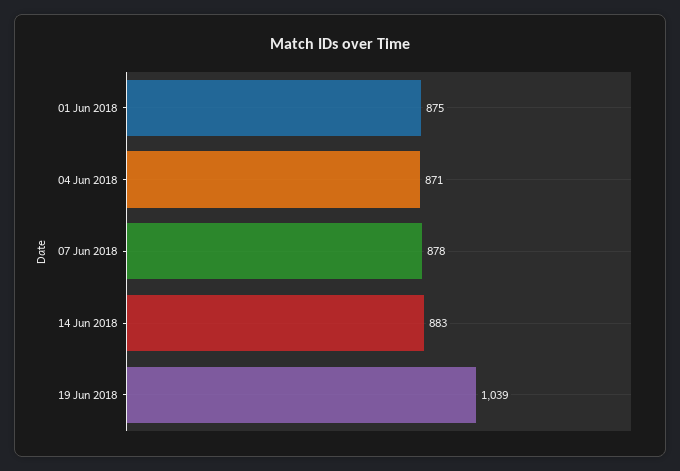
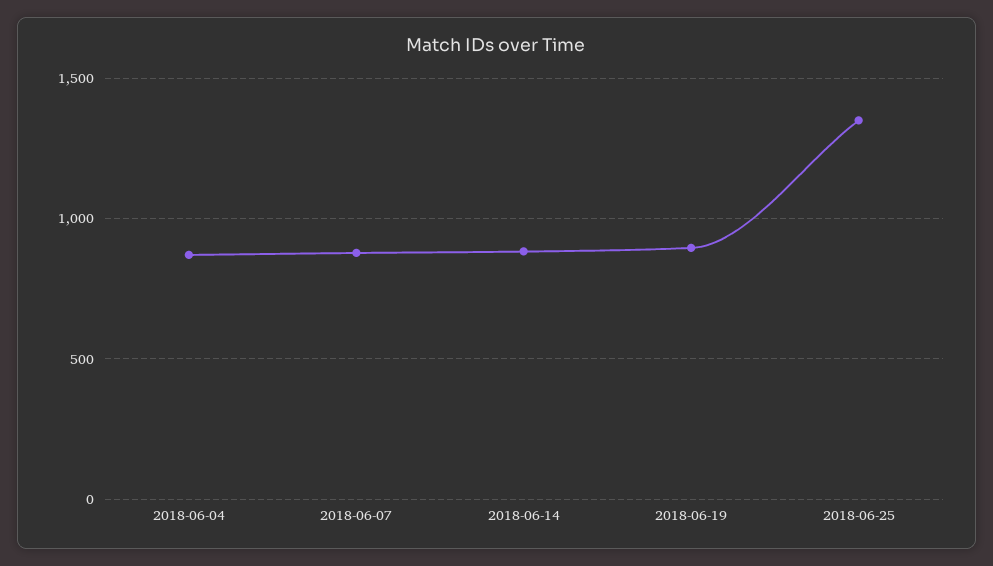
01 Jun 2018: 875 -> none
19 Jun 2018: 1039 -> 900
2018-06-25: none -> 1350

